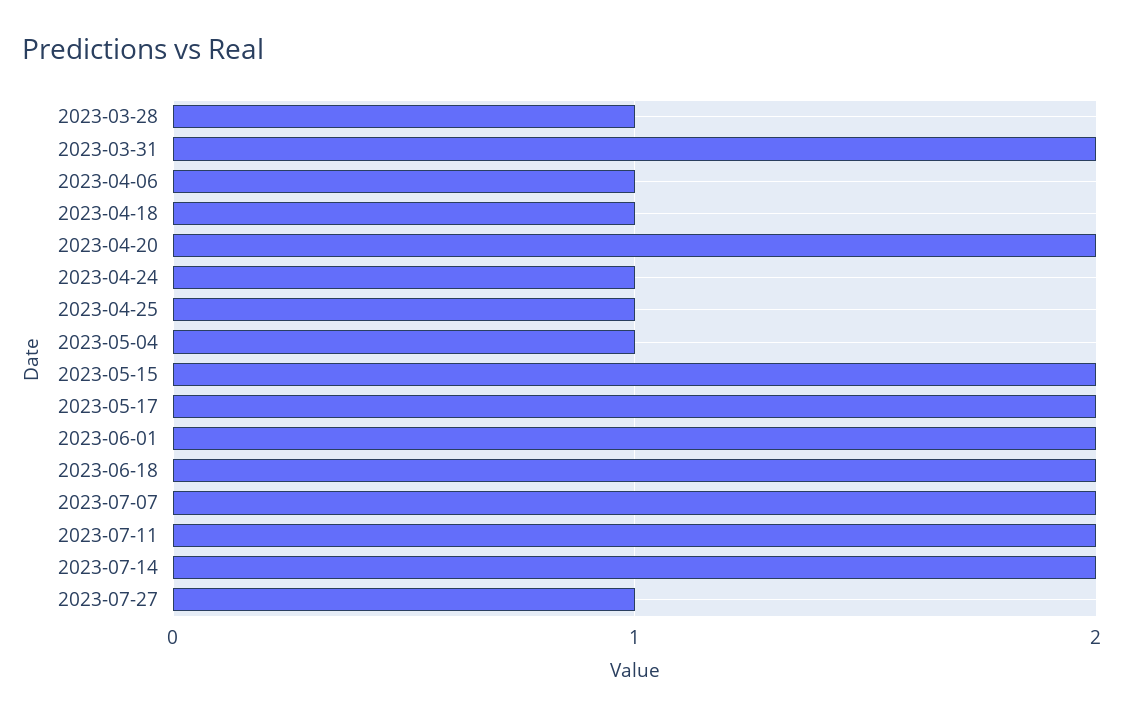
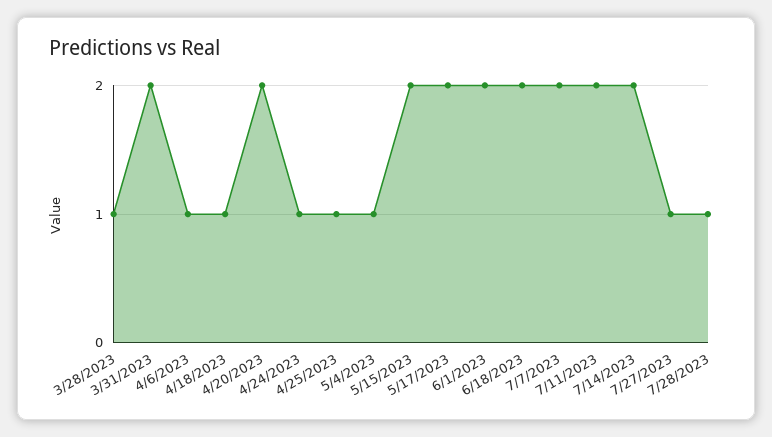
7/28/2023: none -> 1

